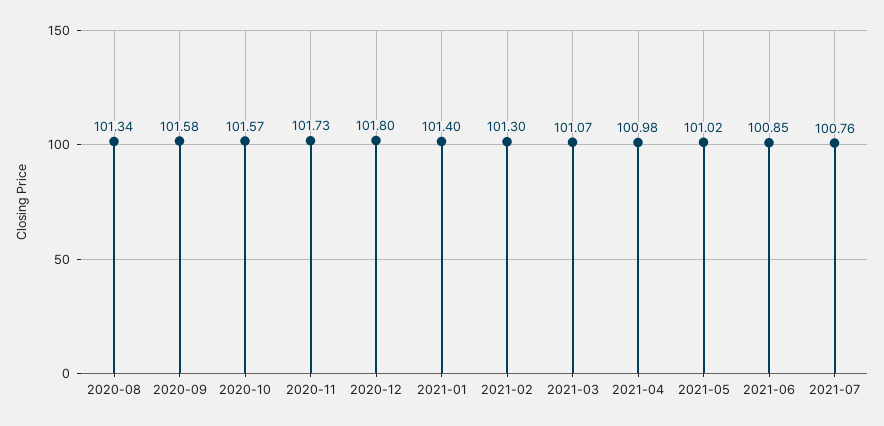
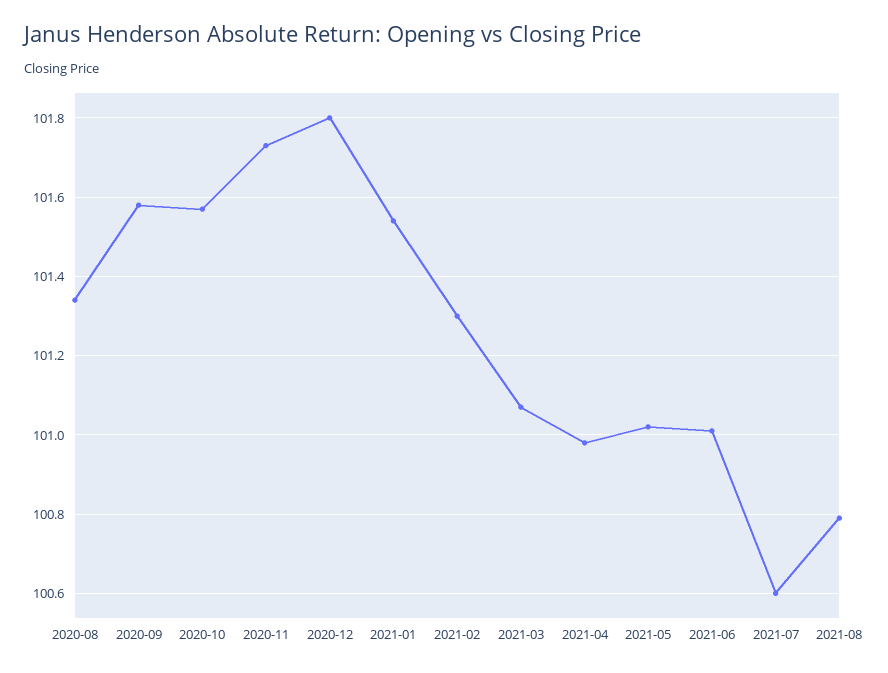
2021-01: 101.4 -> 101.55
2021-06: 100.85 -> 101
2021-07: 100.76 -> 100.6
2021-08: none -> 100.8

